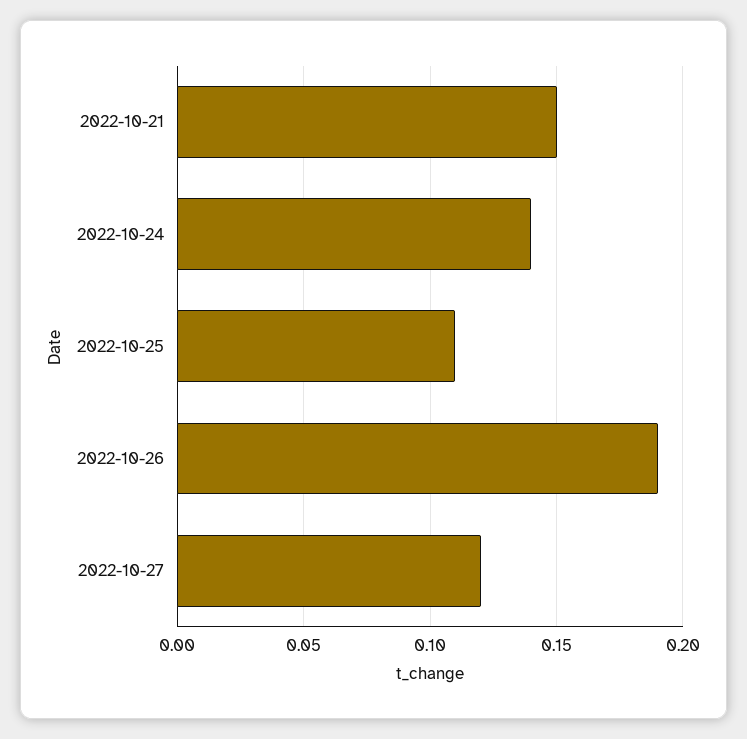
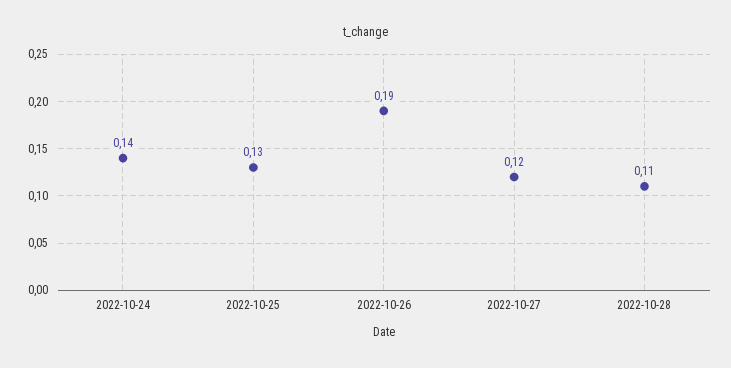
2022-10-21: 0.15 -> none
2022-10-25: 0.11 -> 0.13
2022-10-28: none -> 0.11

